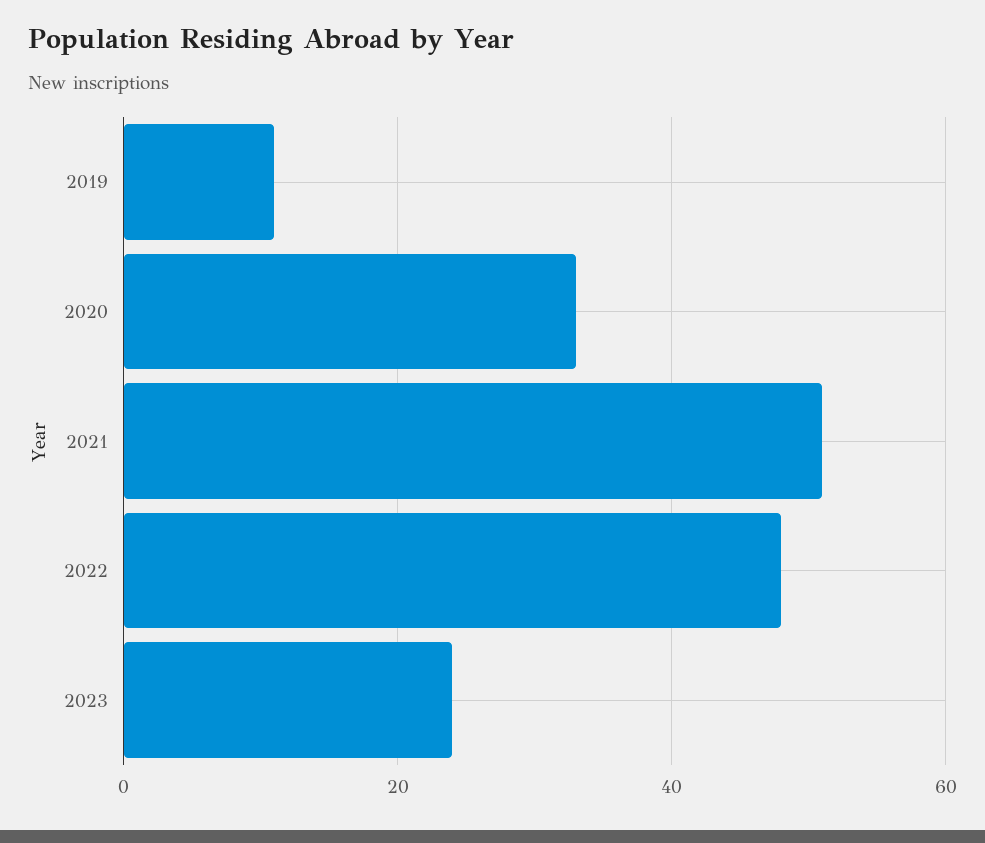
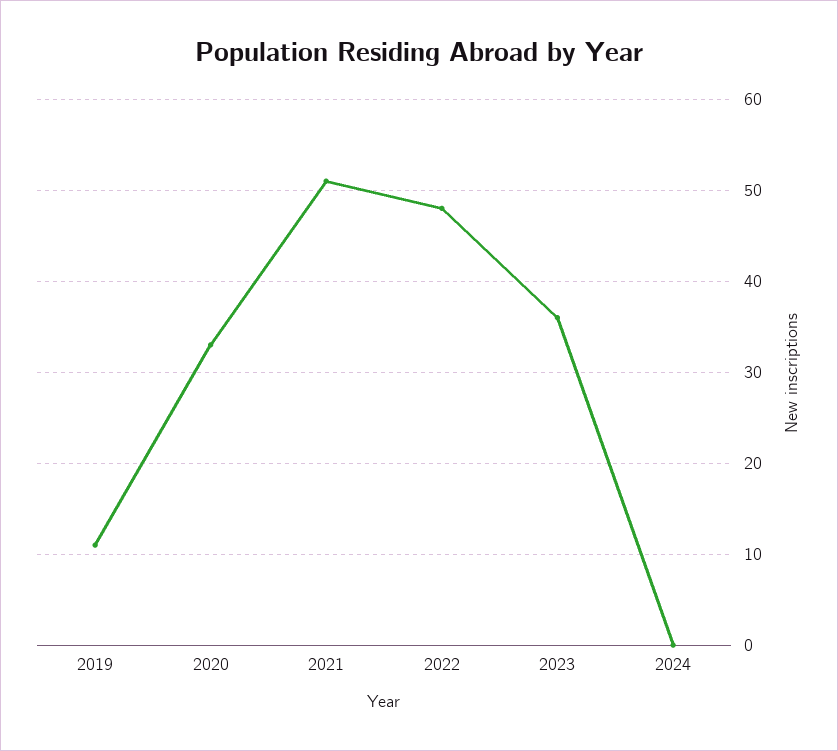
2023: 25 -> 36
2024: none -> 0

